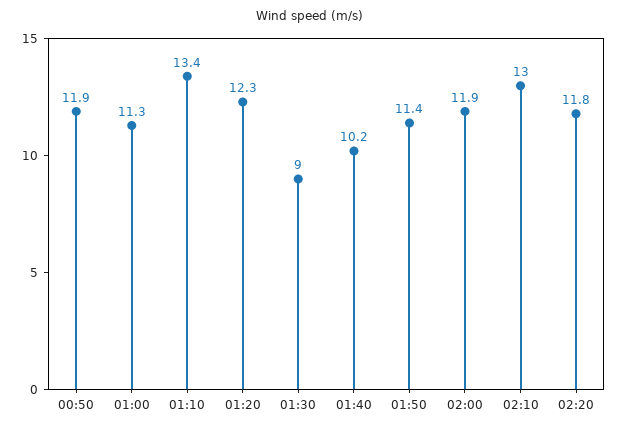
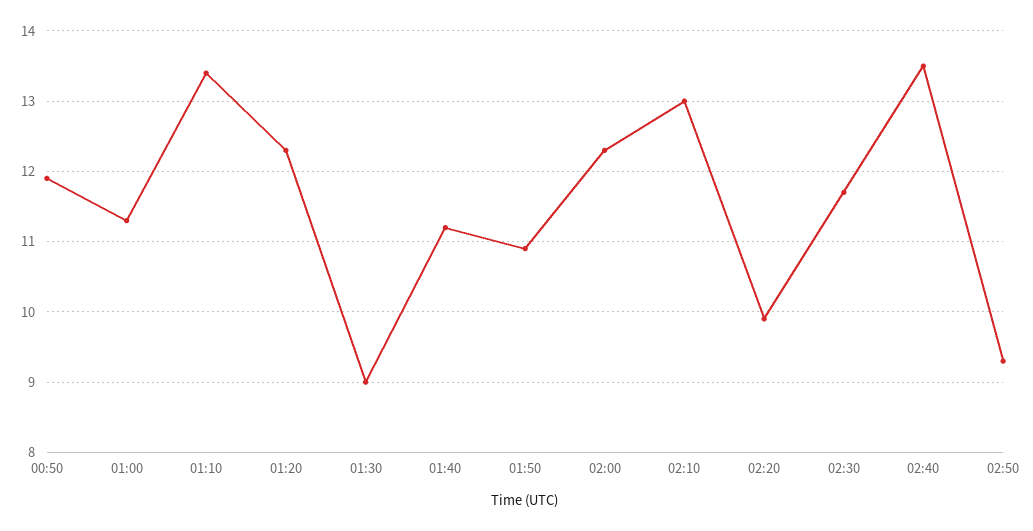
01:40: 10.2 -> 11.2
01:50: 11.4 -> 10.9
02:00: 11.9 -> 12.3
02:20: 11.8 -> 9.9
02:30: none -> 11.7
02:40: none -> 13.5
02:50: none -> 9.3

